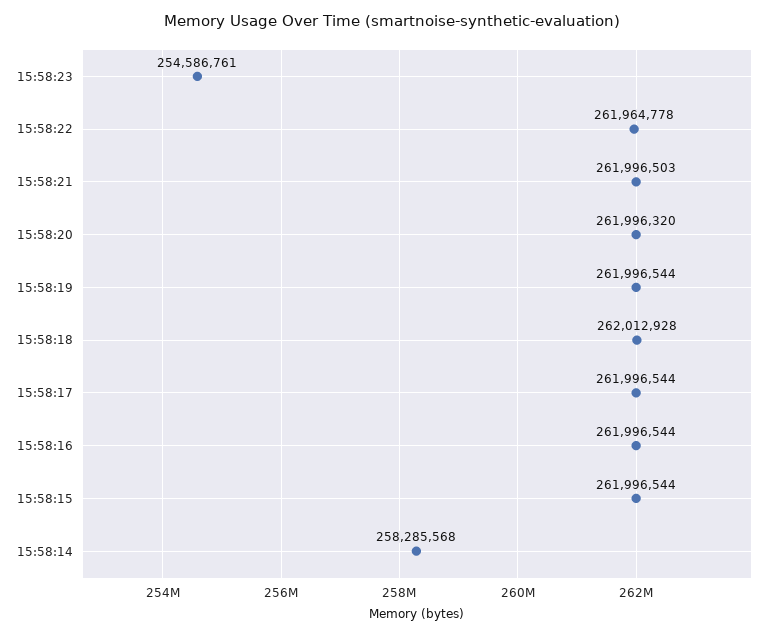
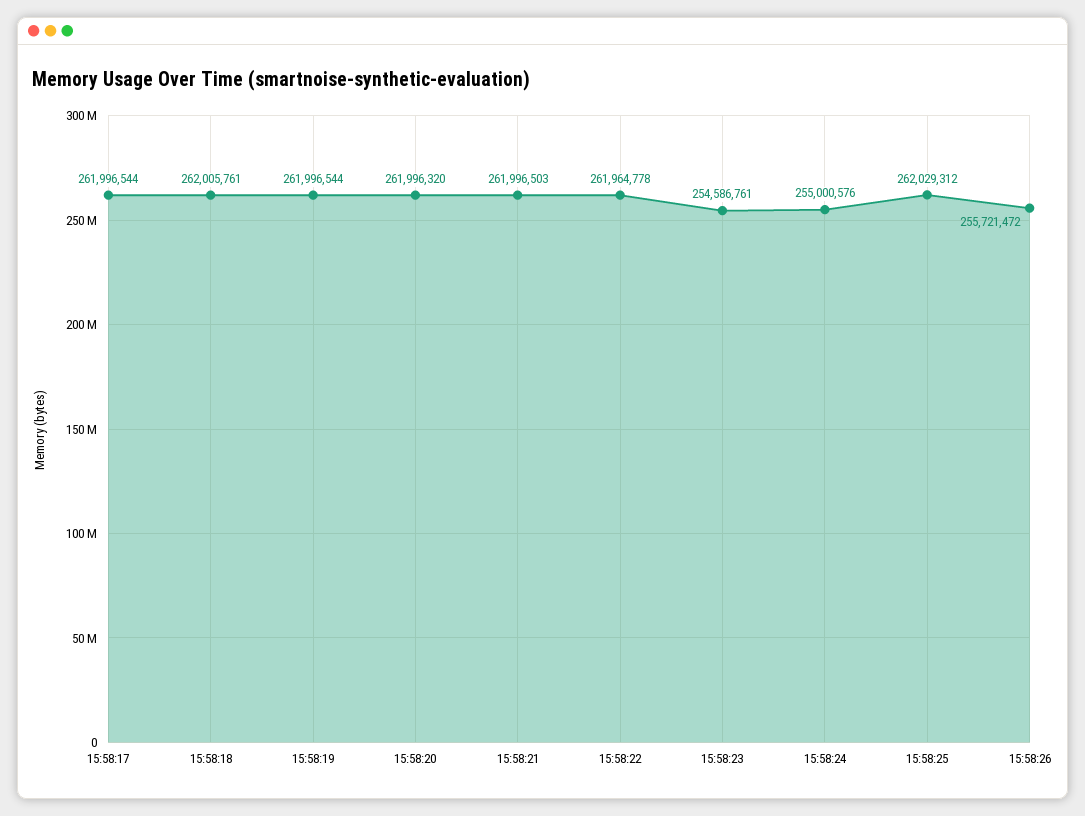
15:58:18: 262012928 -> 262005761
15:58:16: 261996544 -> none
15:58:15: 261996544 -> none
15:58:14: 258285568 -> none
15:58:24: none -> 255000576
15:58:25: none -> 262029312
15:58:26: none -> 255721472

